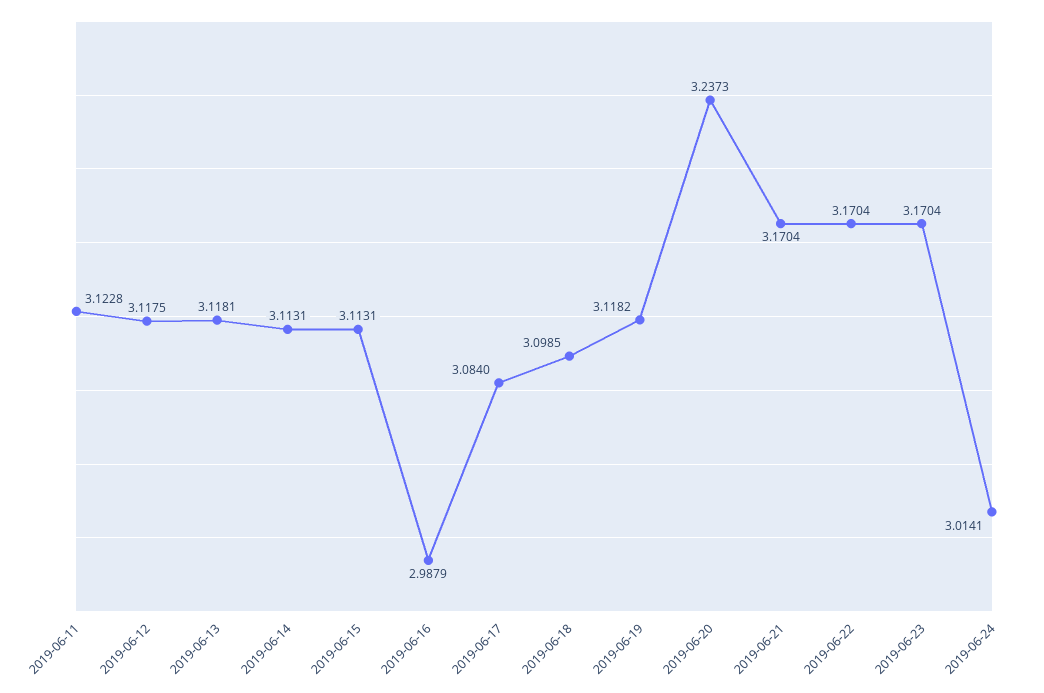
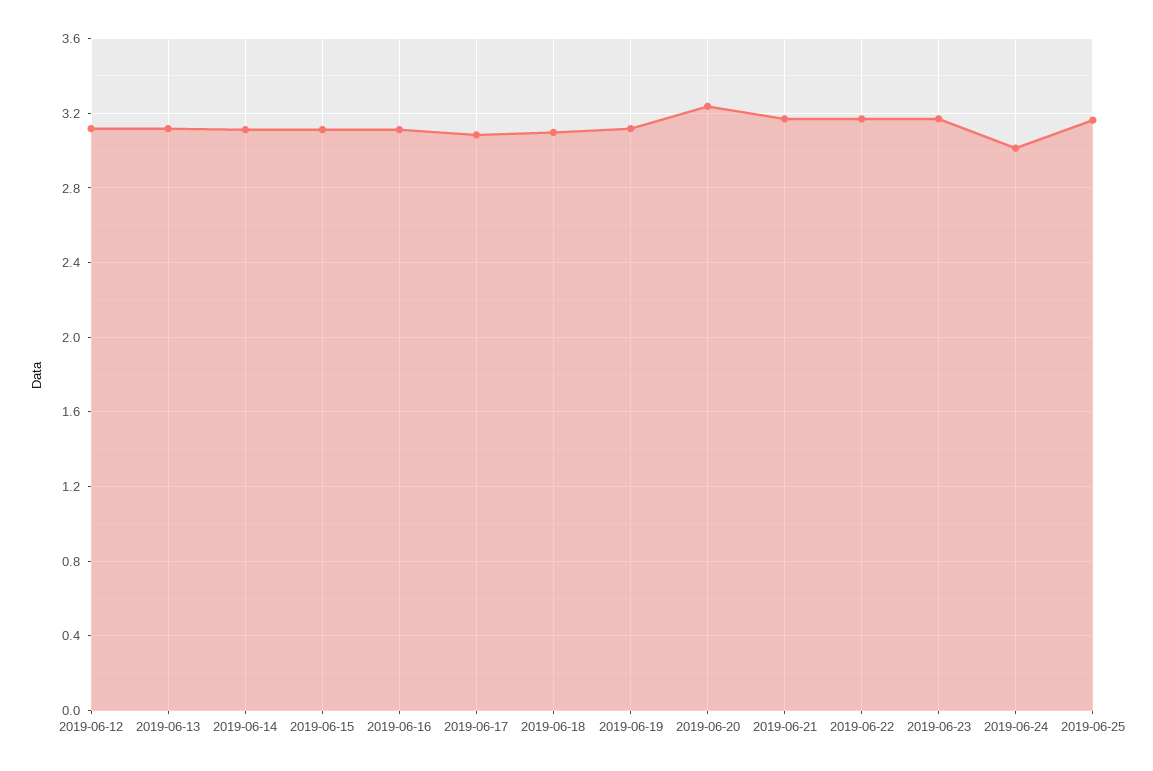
2019-06-11: 3.1228 -> none
2019-06-16: 2.9879 -> 3.1
2019-06-25: none -> 3.15

